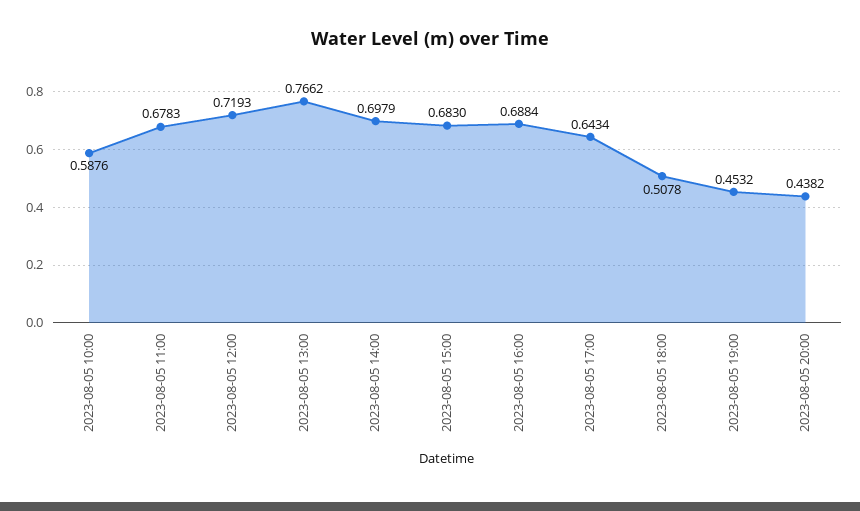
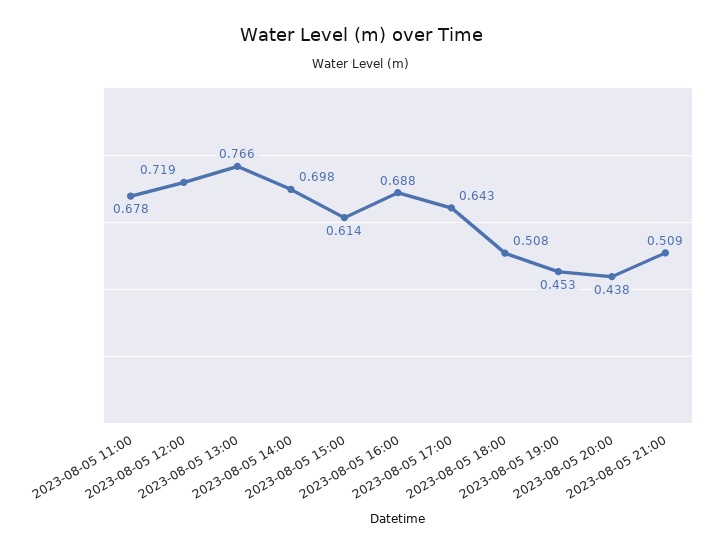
2023-08-05 10:00: 0.5876 -> none
2023-08-05 15:00: 0.683 -> 0.614
2023-08-05 21:00: none -> 0.509

